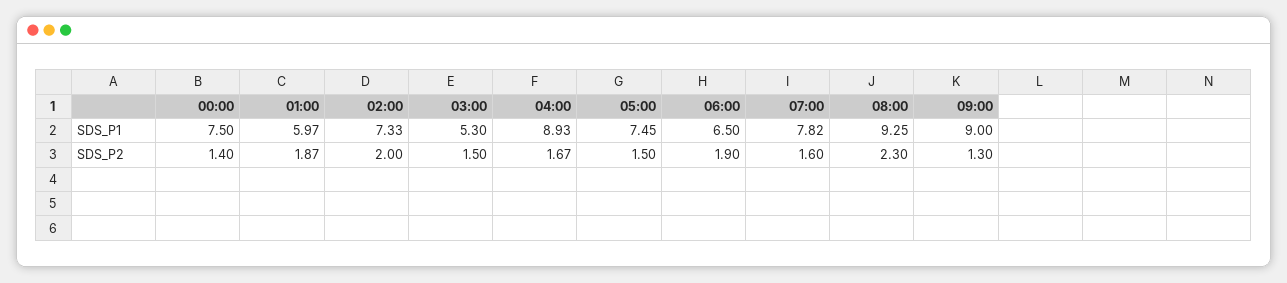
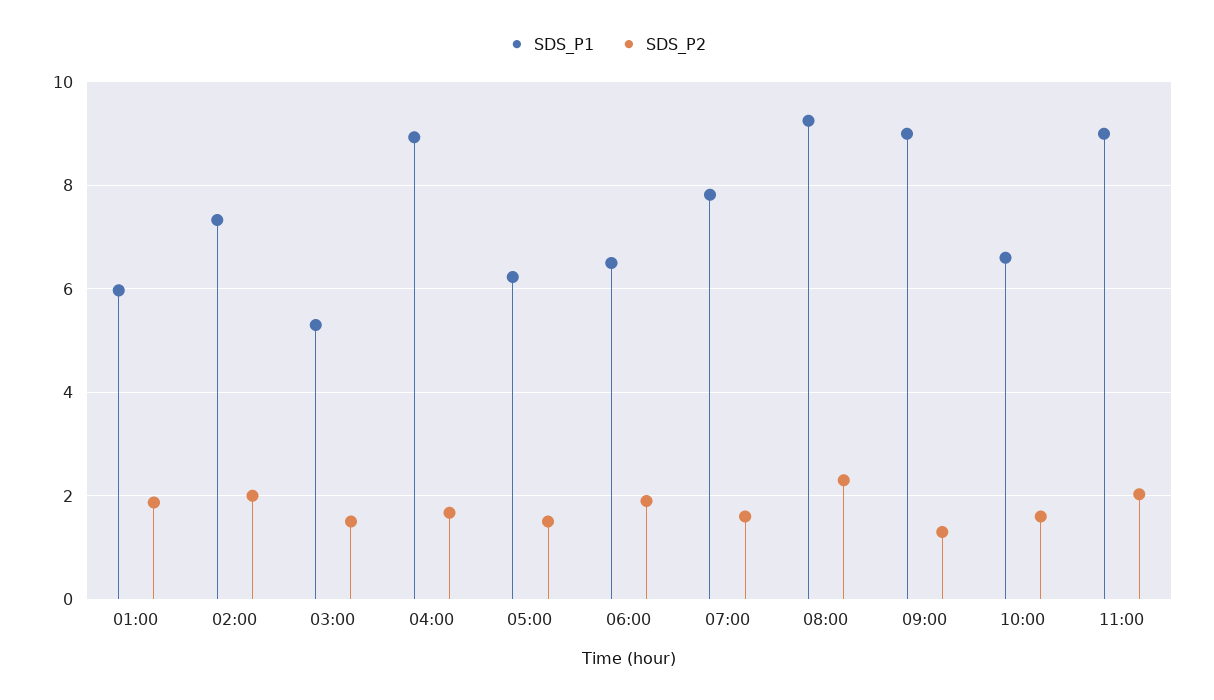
SDS_P1, 00:00: 7.5 -> none
SDS_P1, 05:00: 7.45 -> 6.2
SDS_P2, 00:00: 1.4 -> none
SDS_P1, 10:00: none -> 6.6
SDS_P2, 10:00: none -> 1.6
SDS_P1, 11:00: none -> 9
SDS_P2, 11:00: none -> 2

